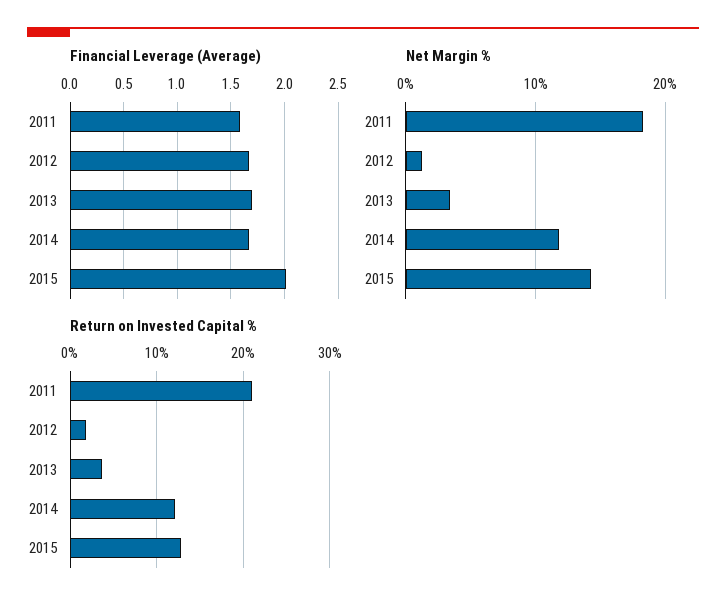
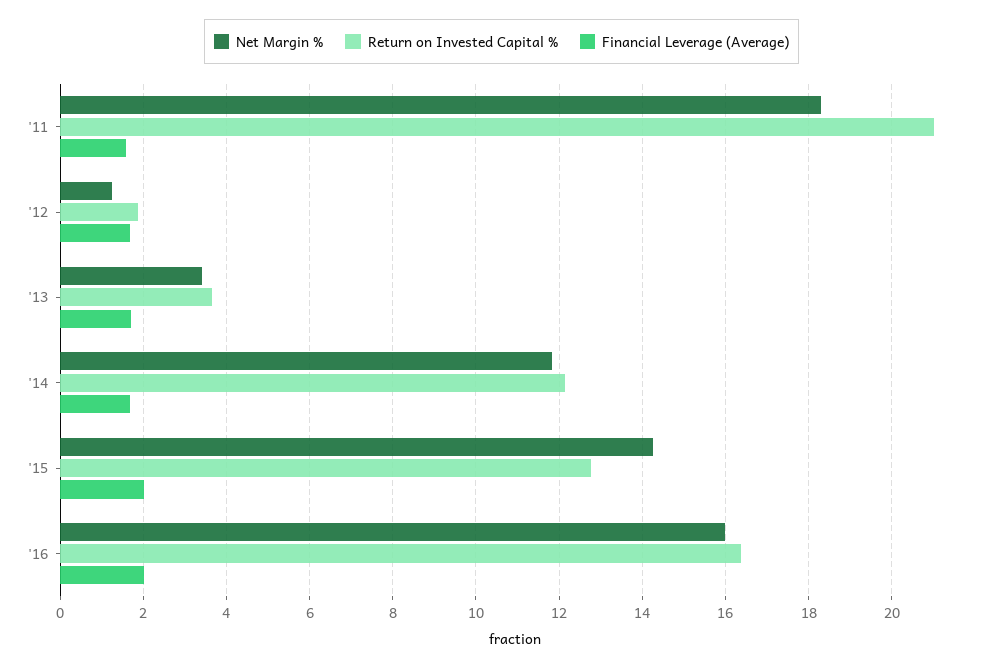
Net Margin %, '16: none -> 16
Return on Invested Capital %, '16: none -> 16.4
Financial Leverage (Average), '16: none -> 2

